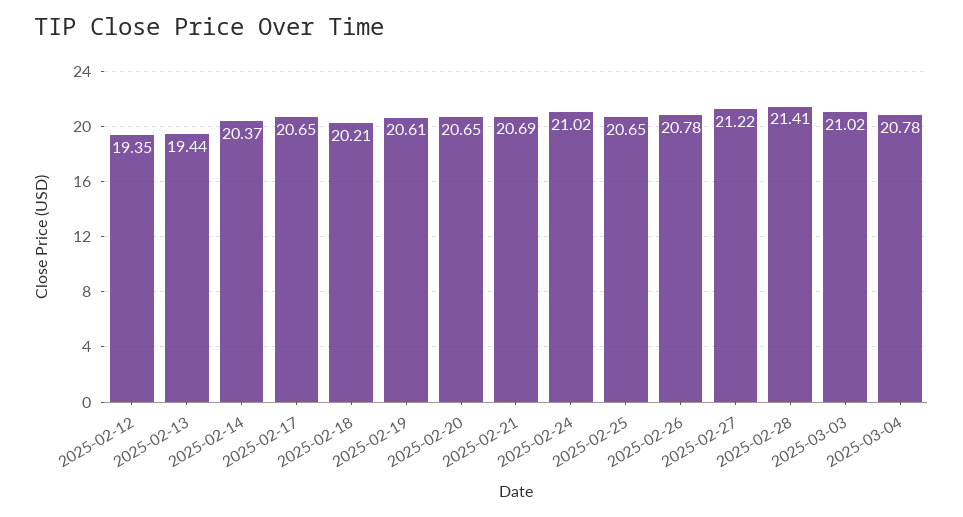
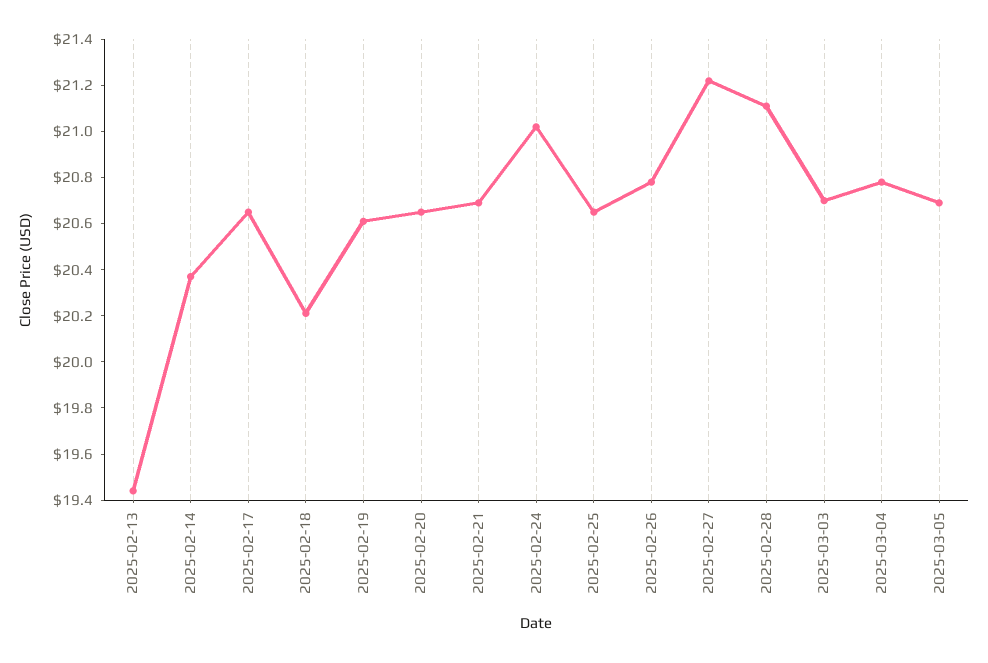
2025-02-12: 19.35 -> none
2025-02-28: 21.41 -> 21.1
2025-03-03: 21.02 -> 20.7
2025-03-05: none -> 20.7

